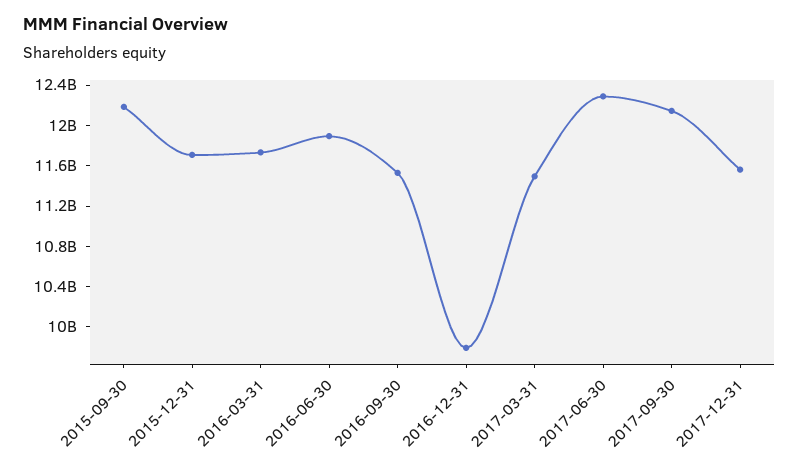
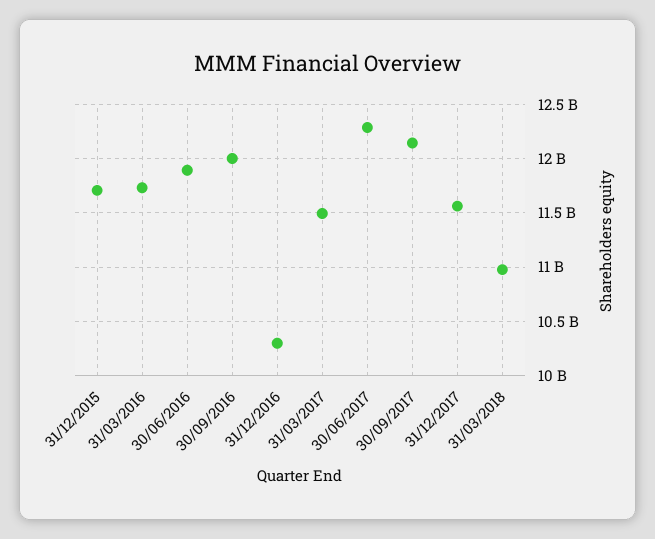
2015-09-30: 12200000000 -> none
2016-09-30: 11500000000 -> 12000000000
2016-12-31: 9800000000 -> 10300000000
31/03/2018: none -> 11000000000

